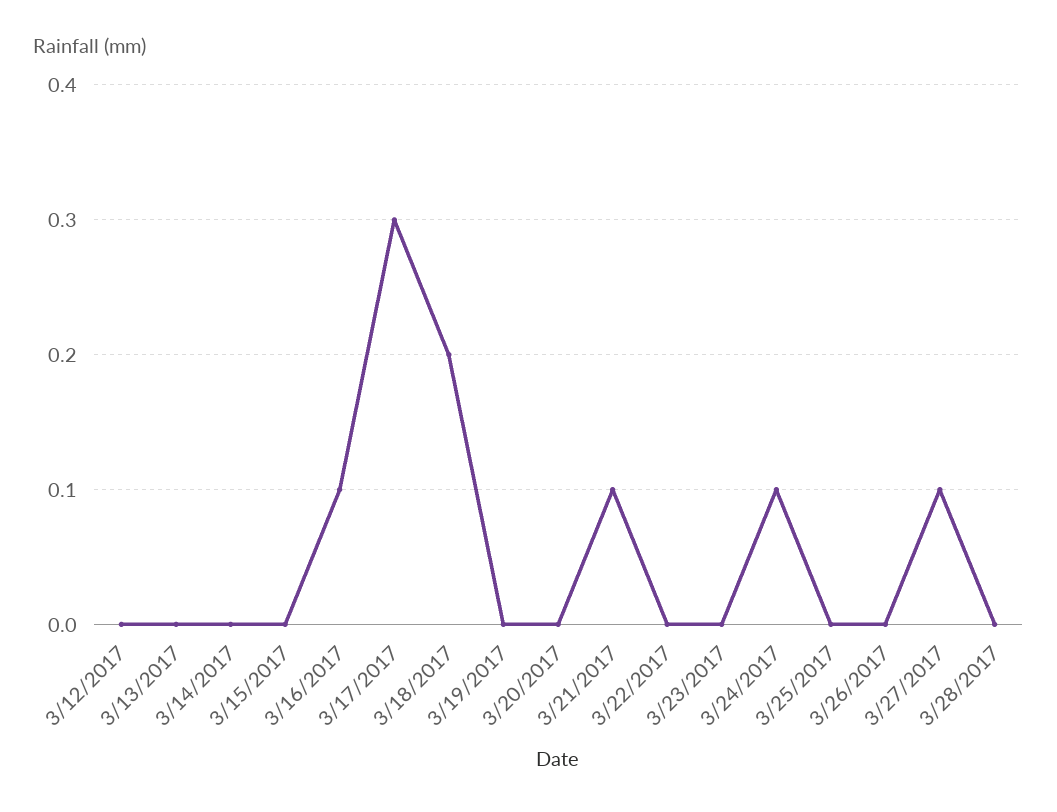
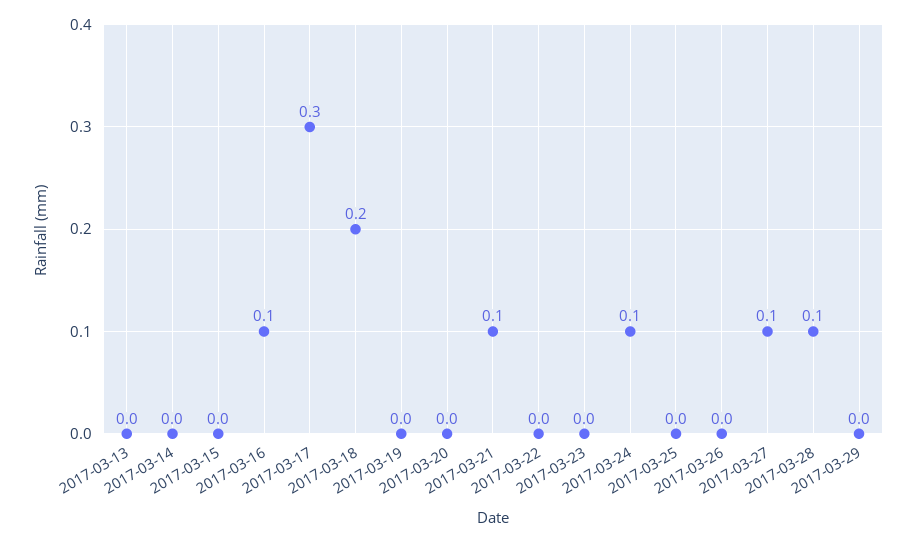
3/12/2017: 0 -> none
3/28/2017: 0 -> 0.1
2017-03-29: none -> 0

